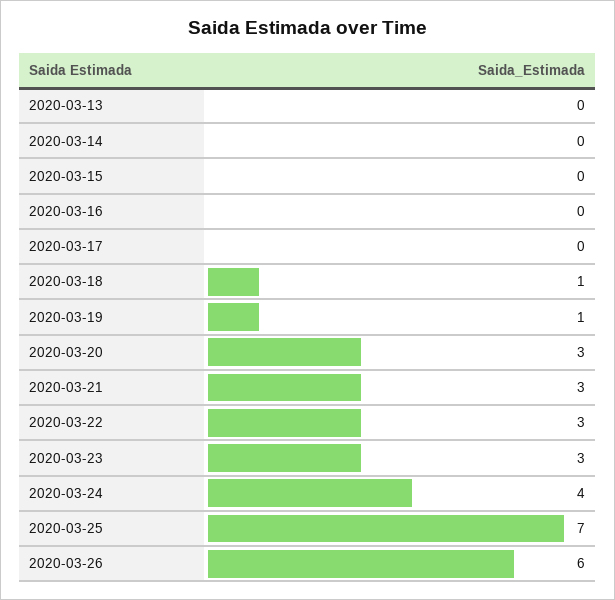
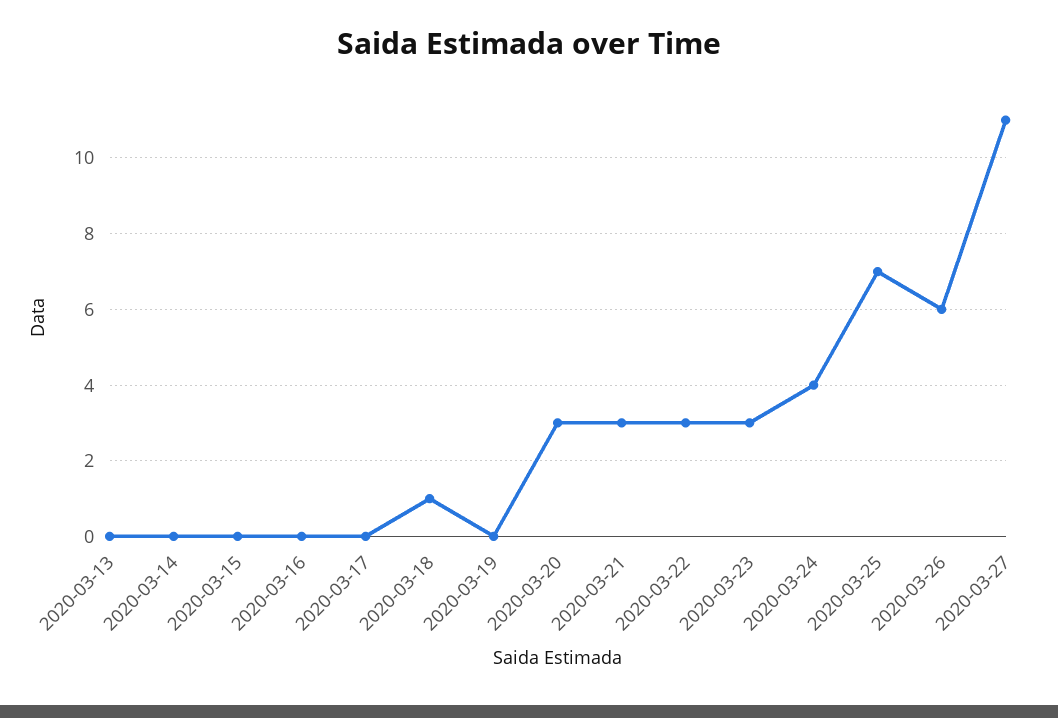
2020-03-19: 1 -> 0
2020-03-27: none -> 11

